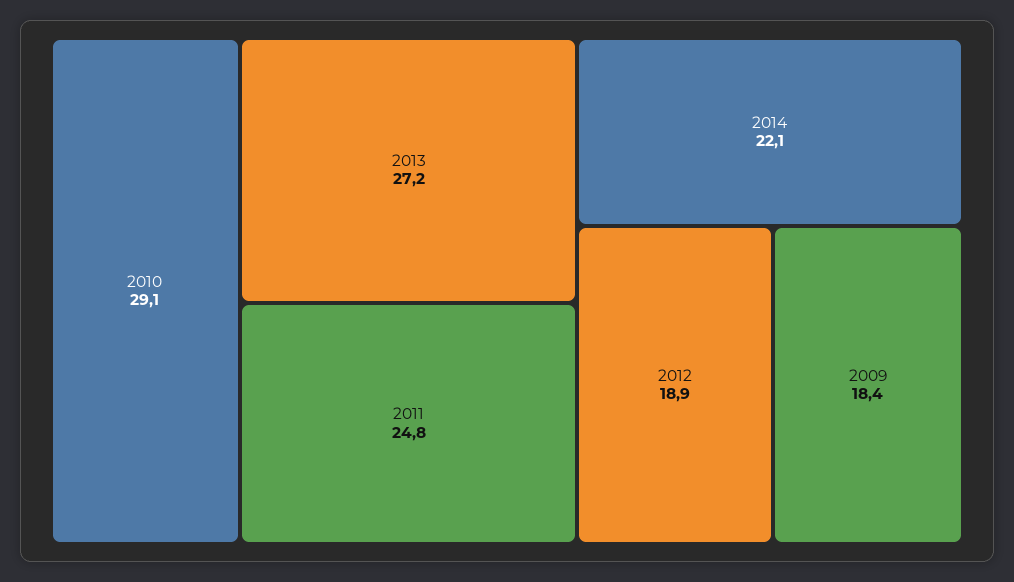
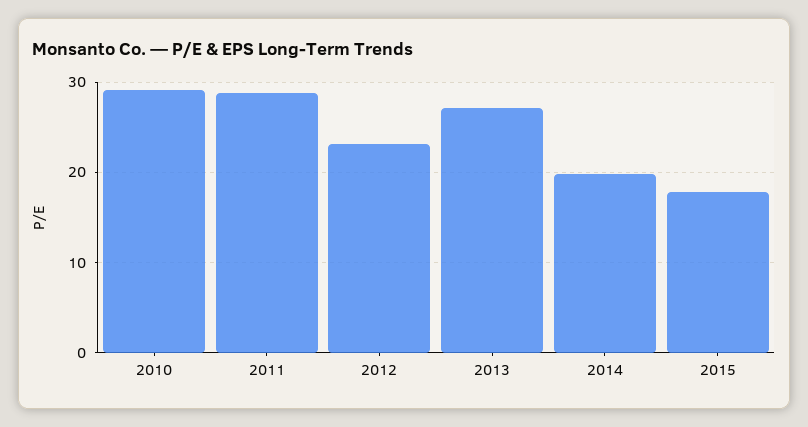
2011: 24.8 -> 29
2014: 22.1 -> 20
2012: 18.9 -> 23
2009: 18.4 -> none
2015: none -> 18

